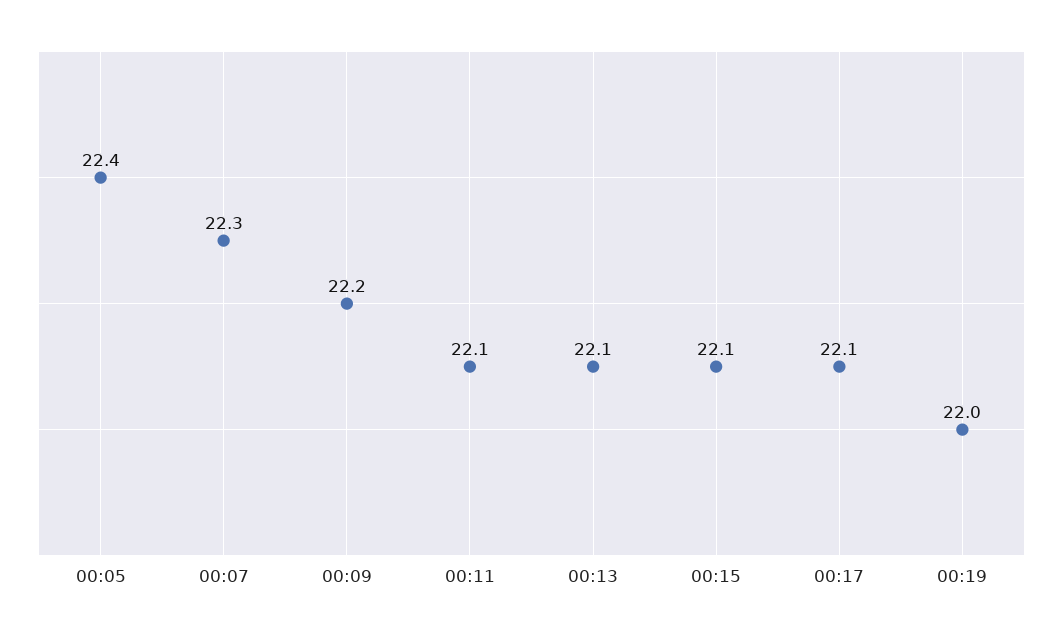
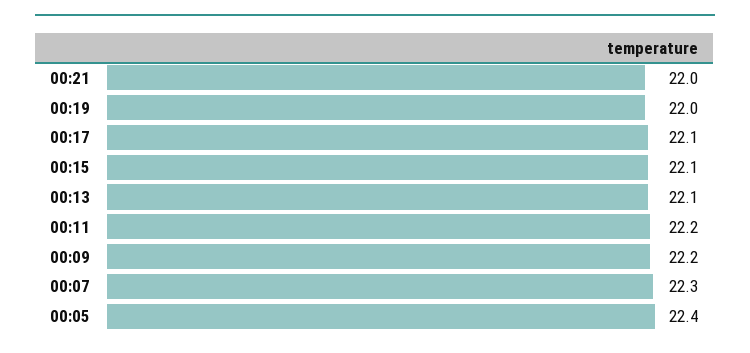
00:11: 22.1 -> 22.2
00:21: none -> 22

